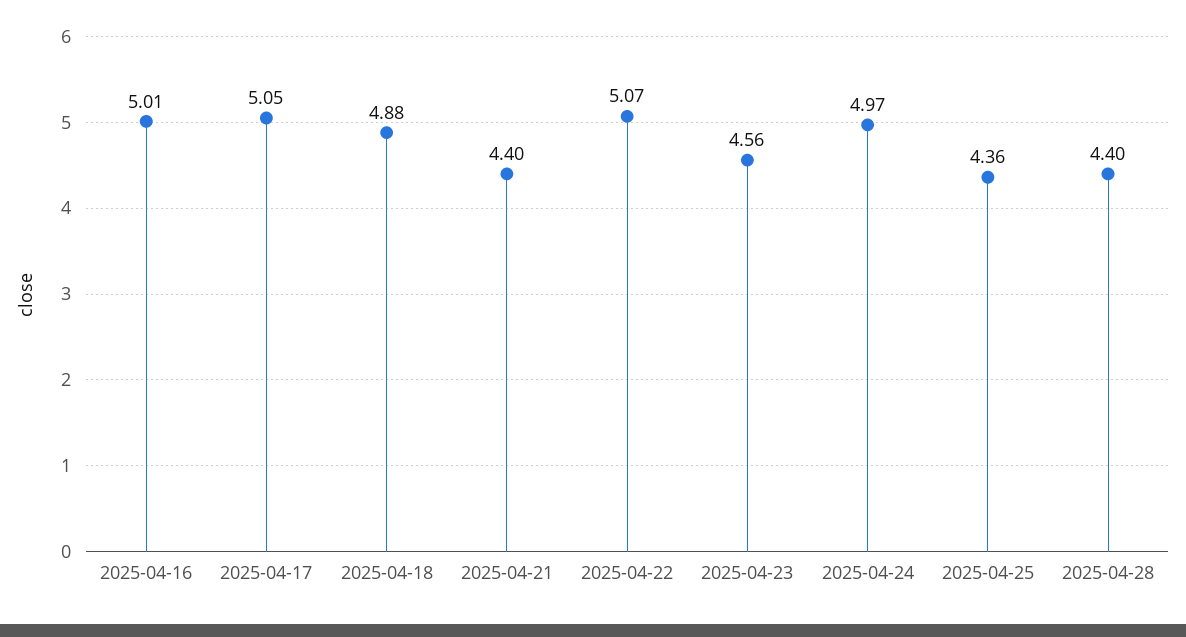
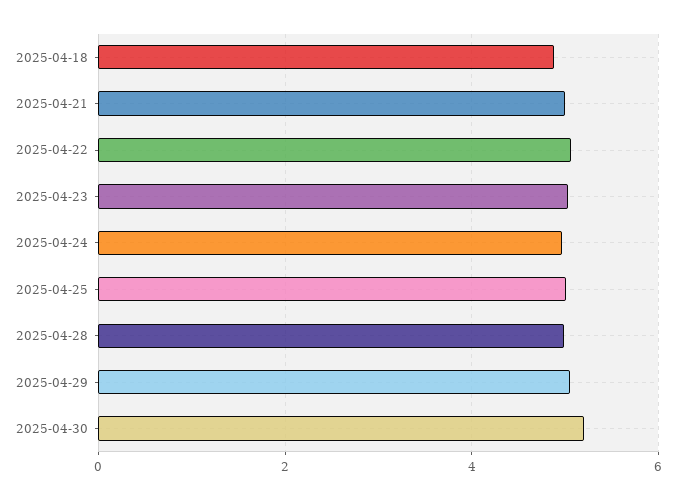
2025-04-16: 5.01 -> none
2025-04-17: 5.05 -> none
2025-04-21: 4.4 -> 5
2025-04-23: 4.56 -> 5
2025-04-25: 4.36 -> 5
2025-04-28: 4.4 -> 5
2025-04-29: none -> 5
2025-04-30: none -> 5.2

